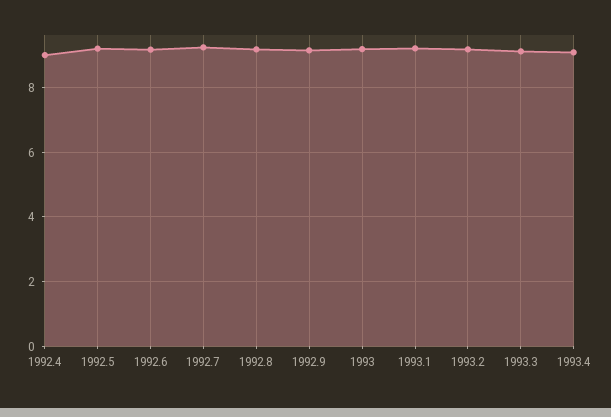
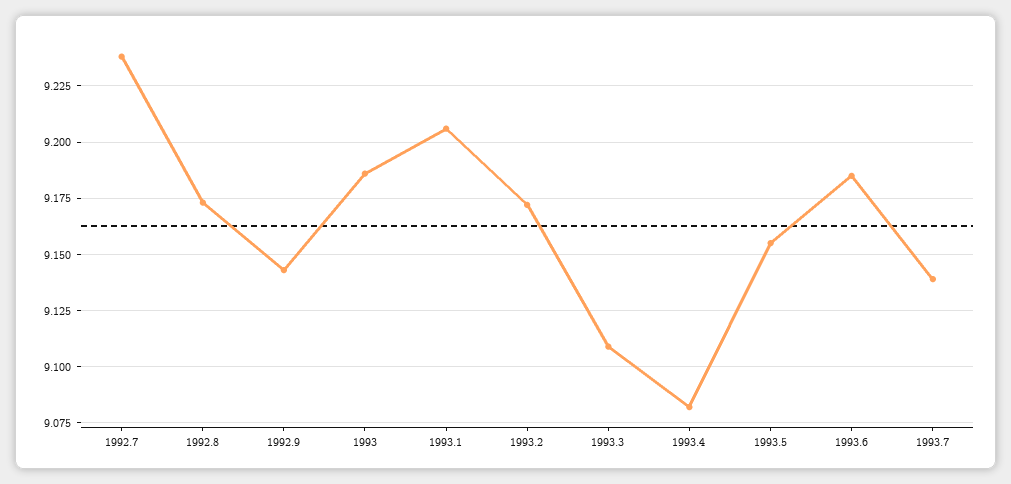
1992.4: 9 -> none
1992.5: 9.2 -> none
1992.6: 9.2 -> none
1993.5: none -> 9.155
1993.6: none -> 9.185
1993.7: none -> 9.14

